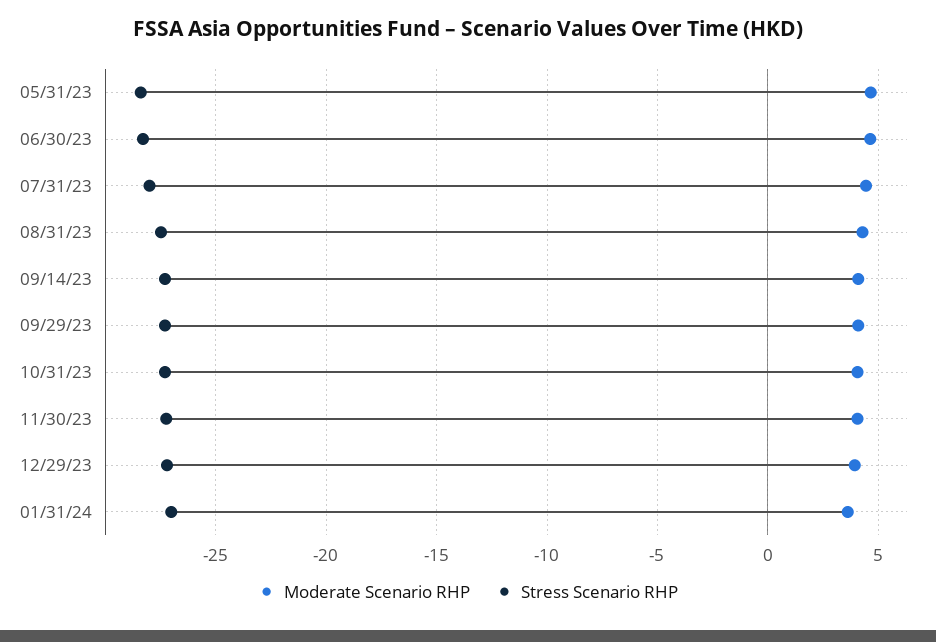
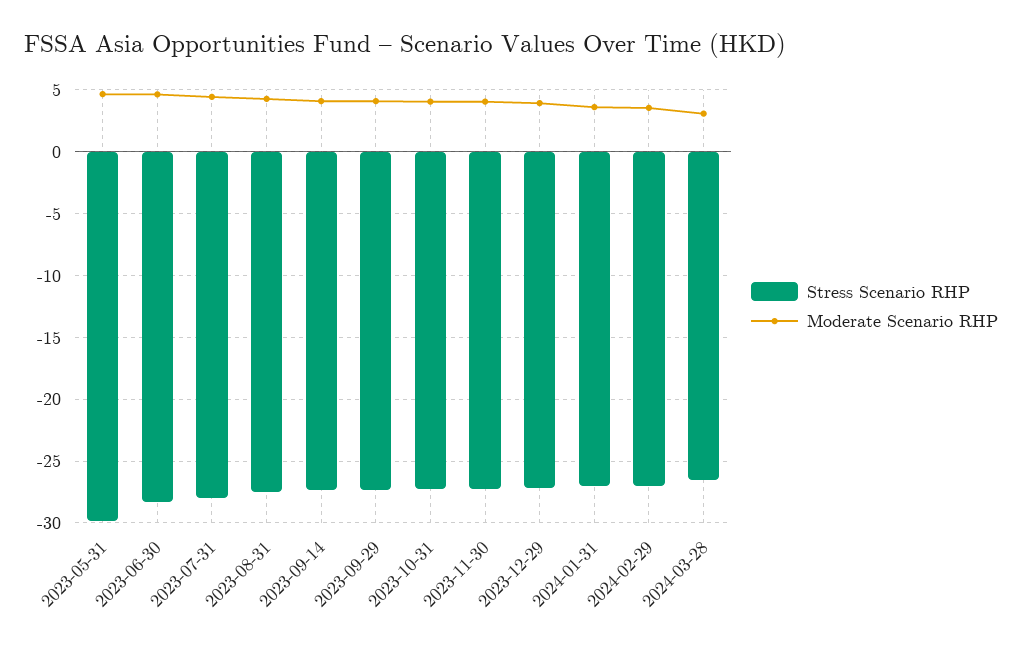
Stress Scenario RHP, 05/31/23: -28.5 -> -30
Stress Scenario RHP, 2024-02-29: none -> -27
Moderate Scenario RHP, 2024-02-29: none -> 3.5
Stress Scenario RHP, 2024-03-28: none -> -26.5
Moderate Scenario RHP, 2024-03-28: none -> 3

